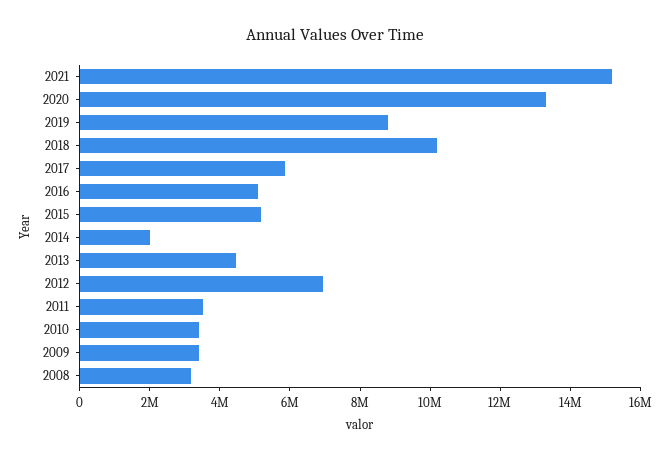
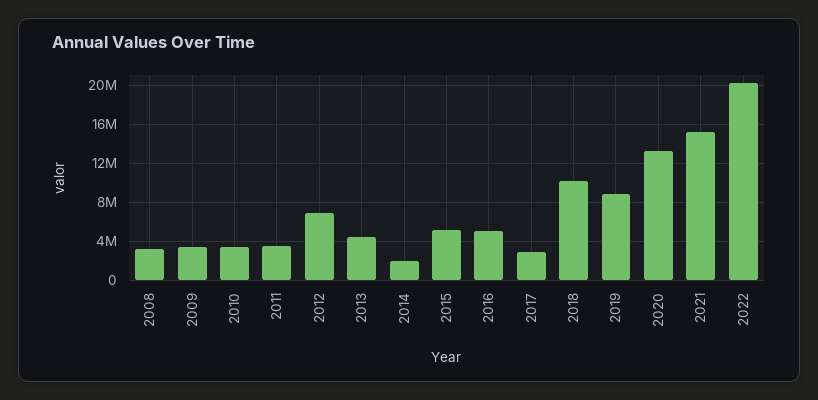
2017: 6000000 -> 3000000
2022: none -> 20000000

